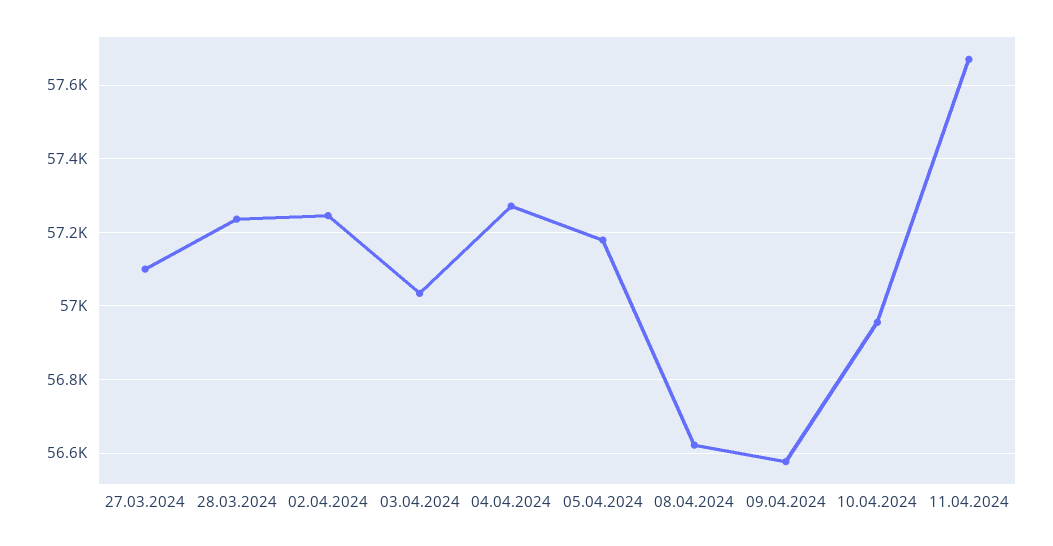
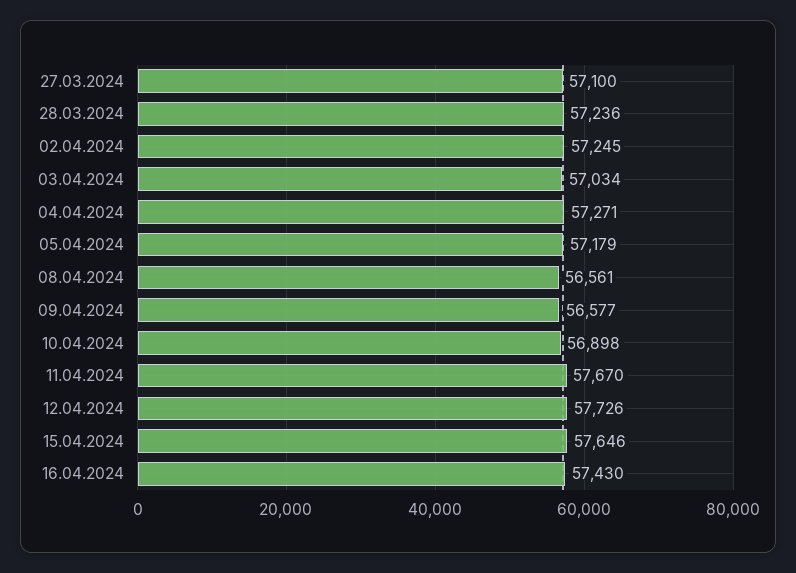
08.04.2024: 56620 -> 56561
10.04.2024: 56960 -> 56898
12.04.2024: none -> 57726
15.04.2024: none -> 57646
16.04.2024: none -> 57430

